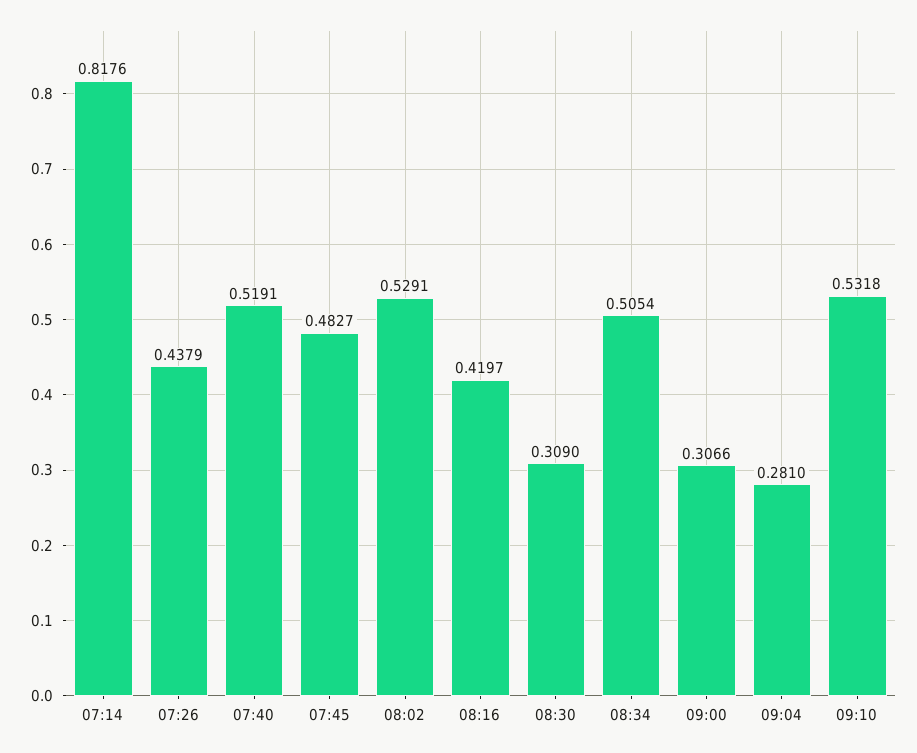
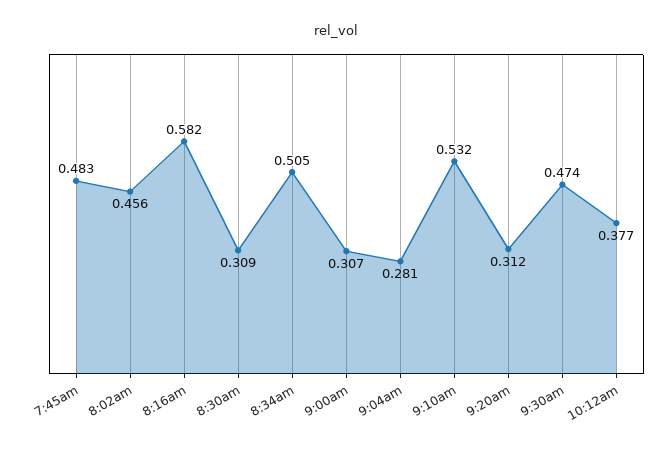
07:14: 0.8176 -> none
07:26: 0.4379 -> none
07:40: 0.5191 -> none
08:02: 0.5291 -> 0.456
08:16: 0.4197 -> 0.582
9:20am: none -> 0.312
9:30am: none -> 0.474
10:12am: none -> 0.377

